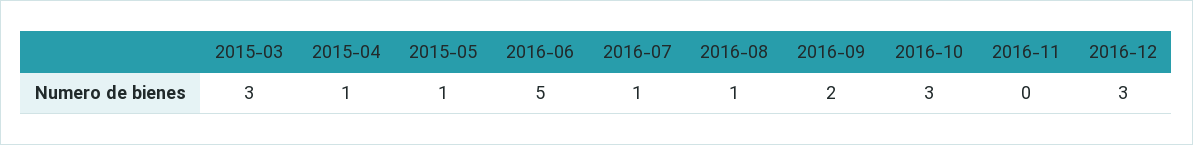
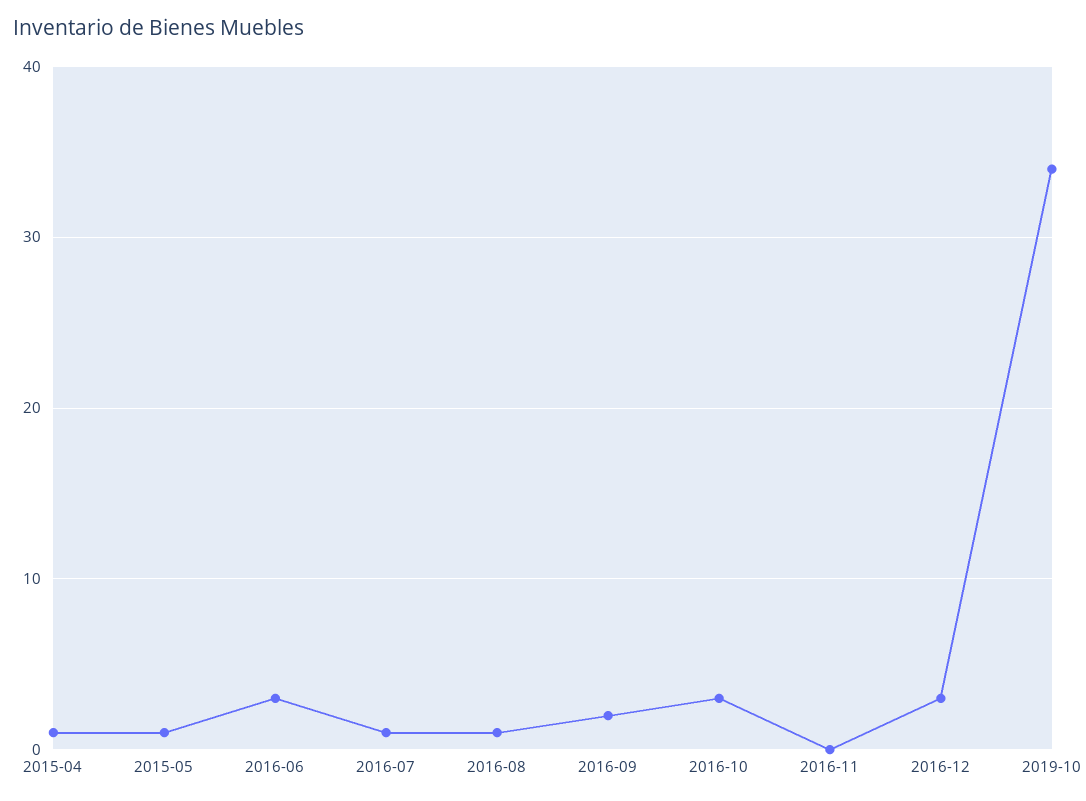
2015-03: 3 -> none
2016-06: 5 -> 3
2019-10: none -> 34

